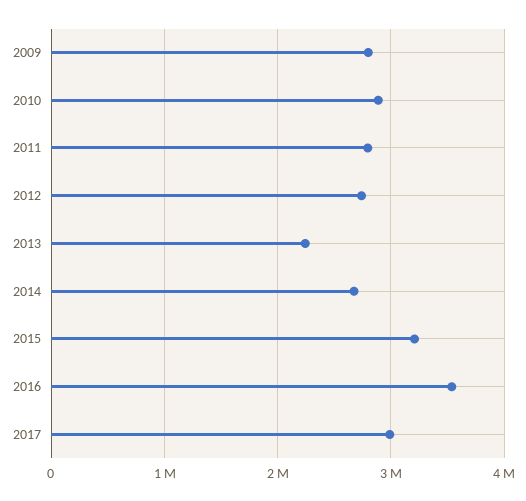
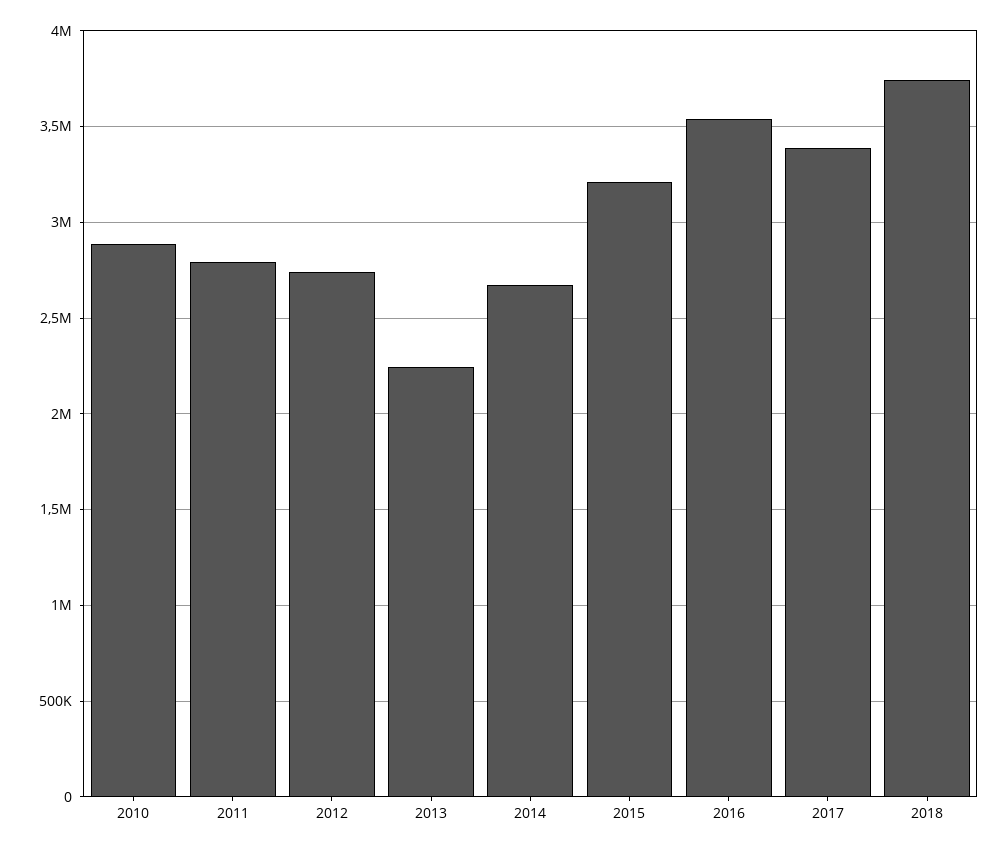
2009: 2800000 -> none
2017: 3000000 -> 3400000
2018: none -> 3750000

